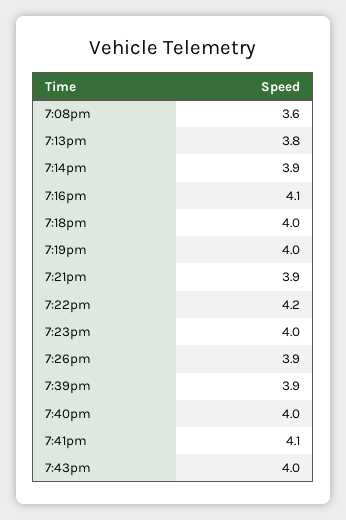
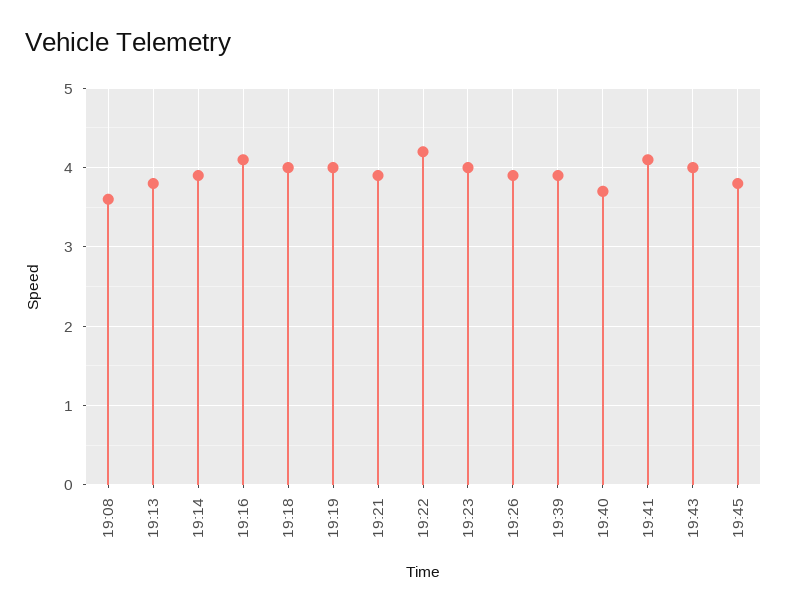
7:40pm: 4 -> 3.7
19:45: none -> 3.8

